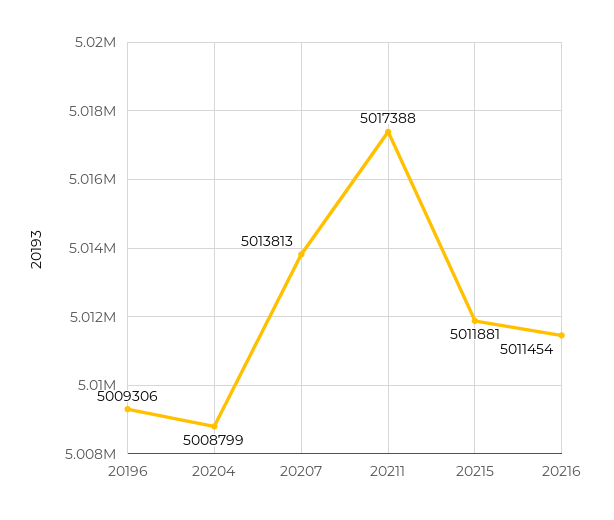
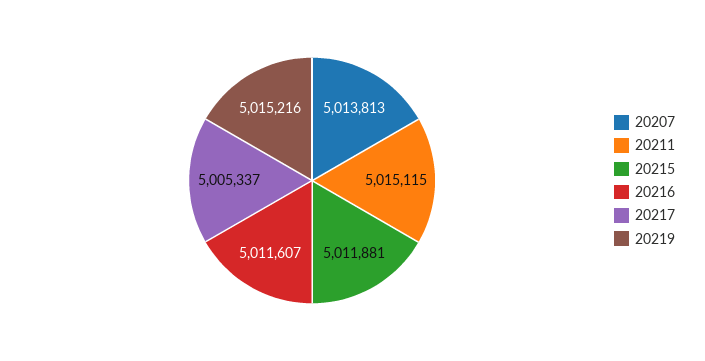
20196: 5009306 -> none
20204: 5008799 -> none
20211: 5017388 -> 5015115
20216: 5011454 -> 5011607
20217: none -> 5005337
20219: none -> 5015216

